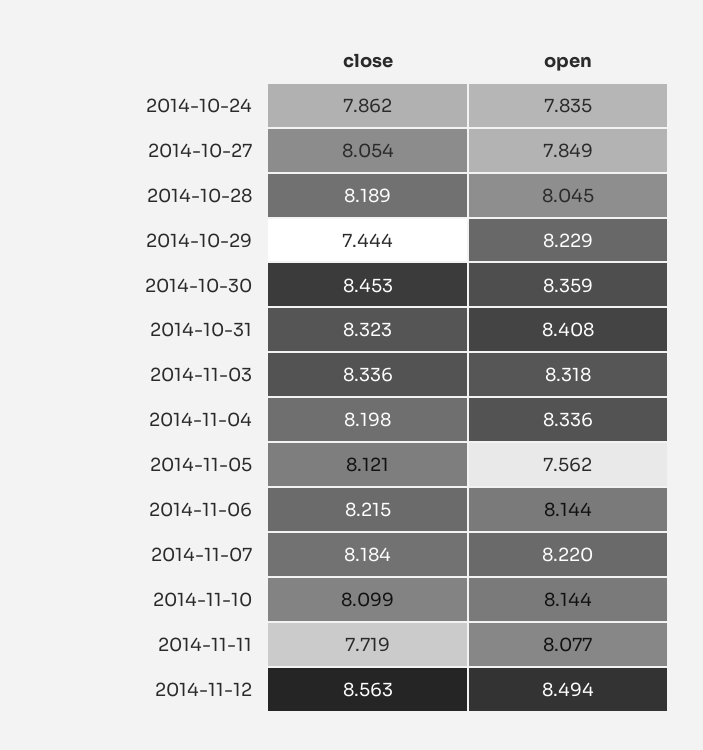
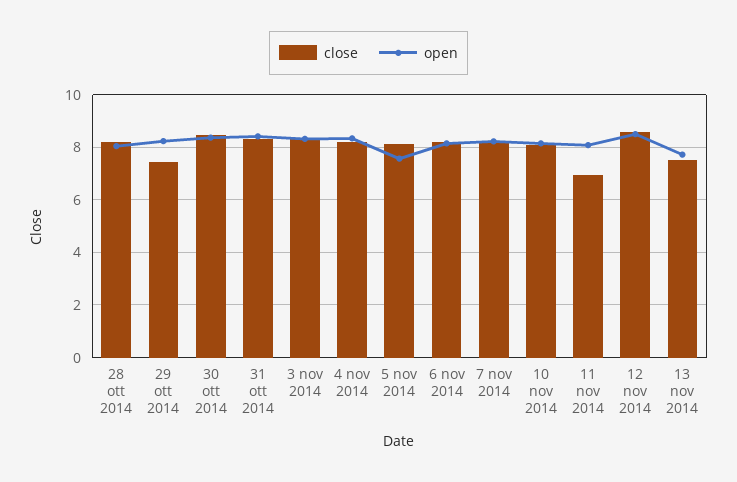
close, 2014-10-24: 7.862 -> none
open, 2014-10-24: 7.835 -> none
close, 2014-10-27: 8.054 -> none
open, 2014-10-27: 7.849 -> none
close, 2014-11-11: 7.719 -> 7
close, 13 nov 2014: none -> 7.5
open, 13 nov 2014: none -> 7.75

